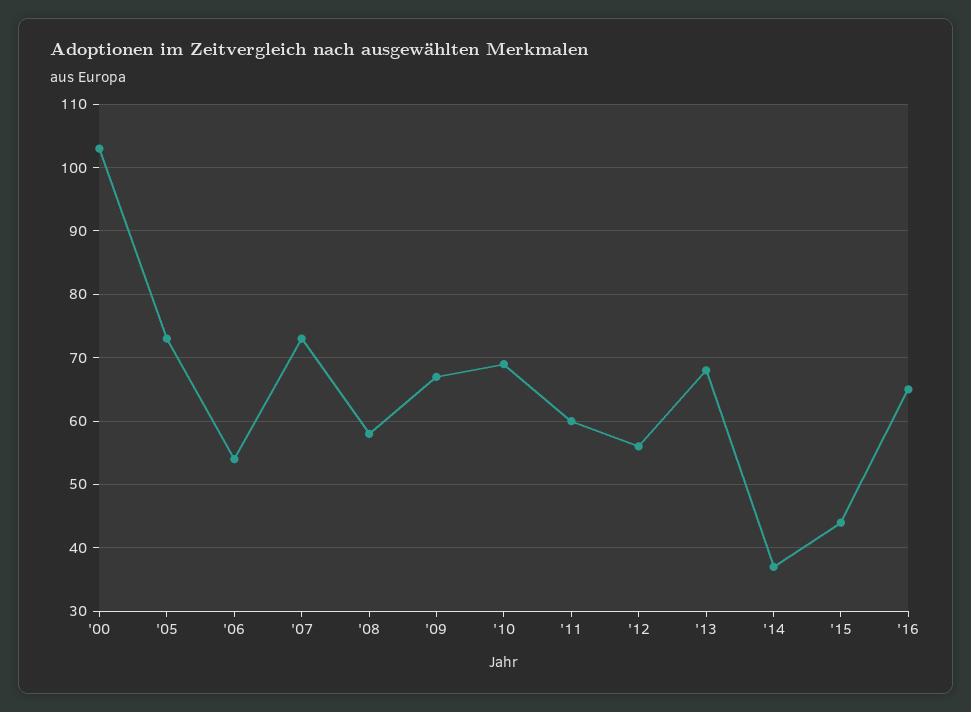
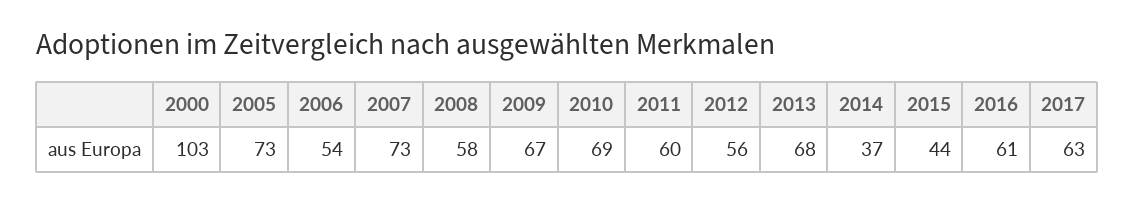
'16: 65 -> 61
2017: none -> 63

